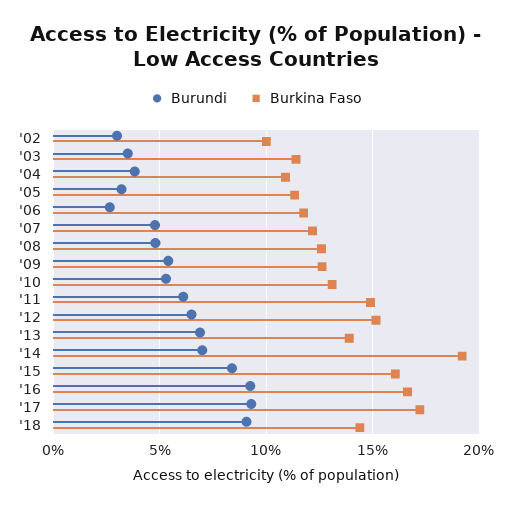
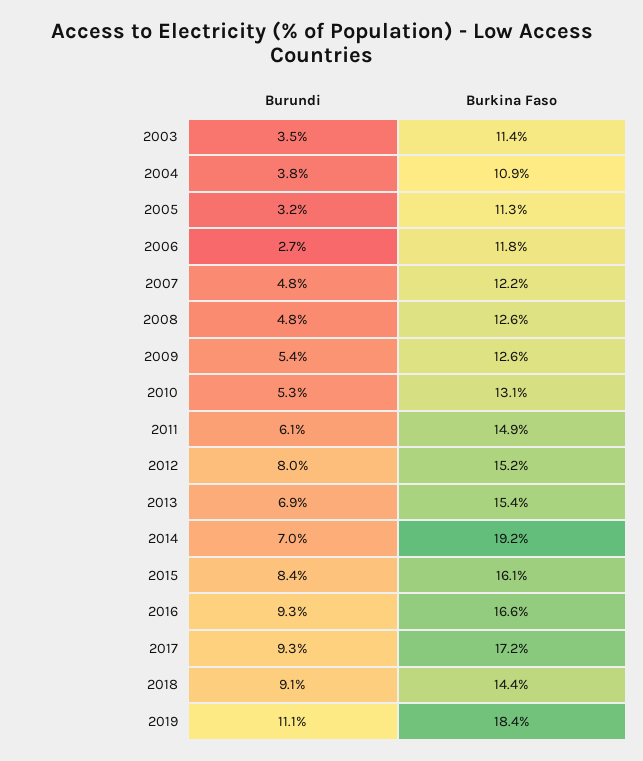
Burundi, '02: 3 -> none
Burkina Faso, '02: 10 -> none
Burundi, '12: 6.5 -> 8
Burkina Faso, '13: 14 -> 15.4
Burundi, 2019: none -> 11.1
Burkina Faso, 2019: none -> 18.4

